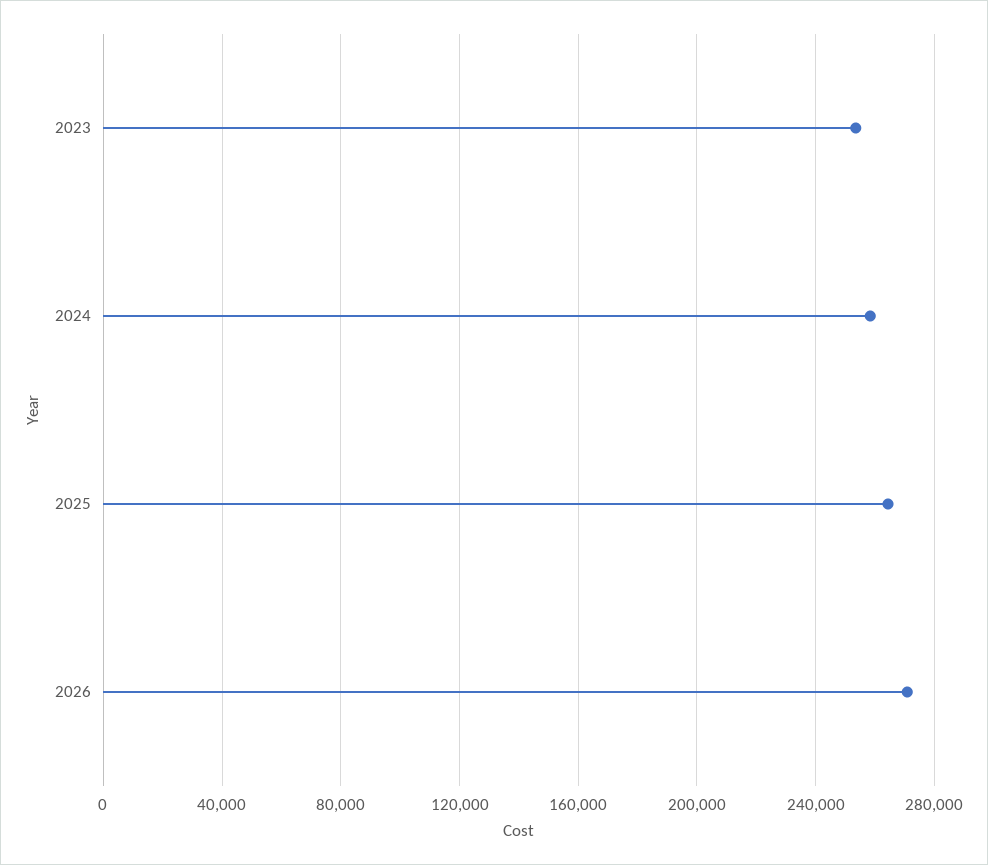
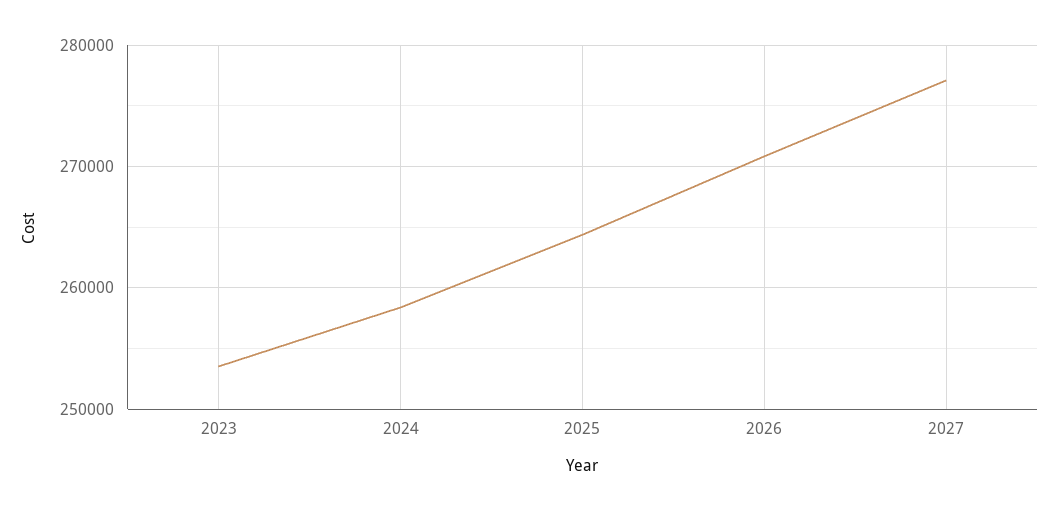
2027: none -> 277000

